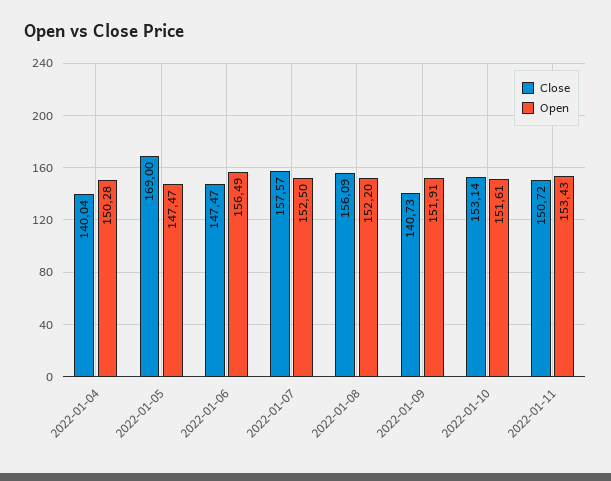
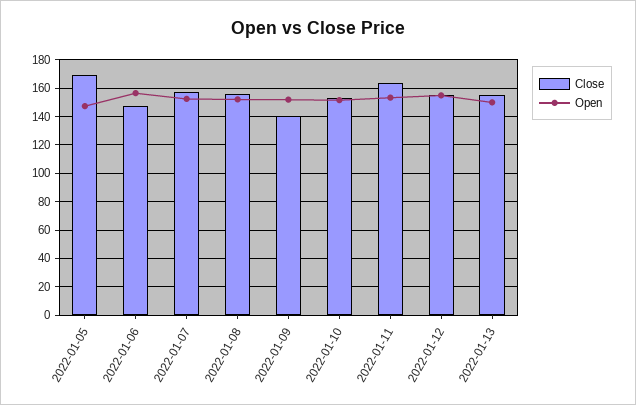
Close, 2022-01-04: 140.04 -> none
Open, 2022-01-04: 150.28 -> none
Close, 2022-01-11: 150.72 -> 165
Close, 2022-01-12: none -> 155
Open, 2022-01-12: none -> 155
Close, 2022-01-13: none -> 155
Open, 2022-01-13: none -> 150

